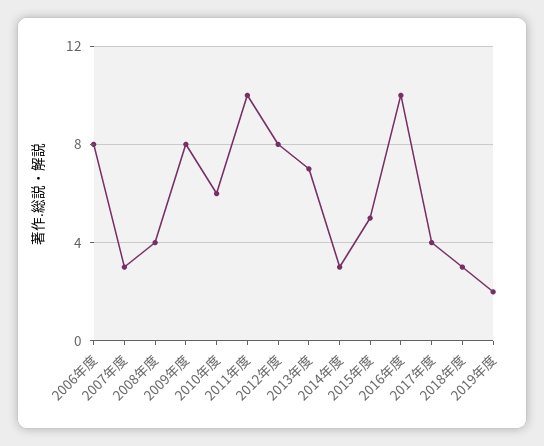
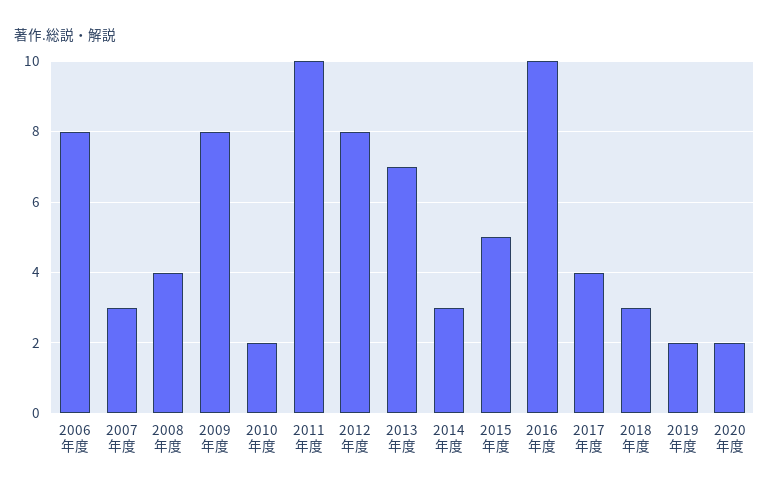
2010年度: 6 -> 2
2020年度: none -> 2

